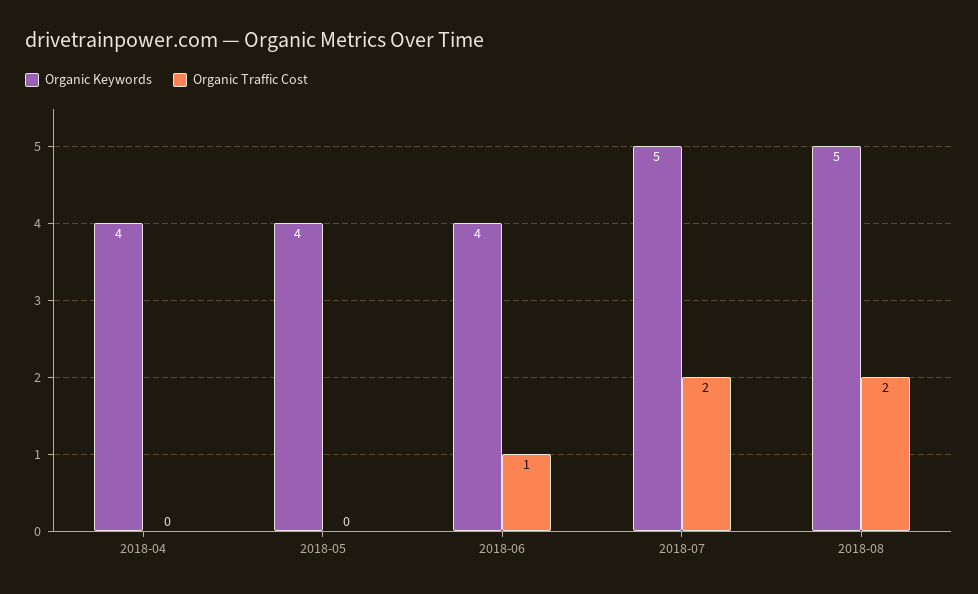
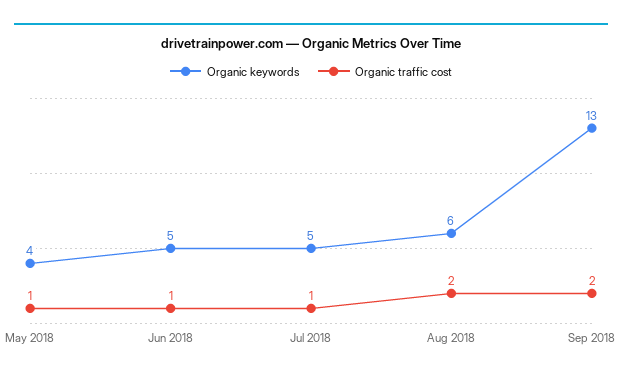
Organic Keywords, 2018-04: 4 -> none
Organic Traffic Cost, 2018-04: 0 -> none
Organic Traffic Cost, 2018-05: 0 -> 1
Organic Keywords, 2018-06: 4 -> 5
Organic Traffic Cost, 2018-07: 2 -> 1
Organic Keywords, 2018-08: 5 -> 6
Organic Keywords, Sep 2018: none -> 13
Organic Traffic Cost, Sep 2018: none -> 2

